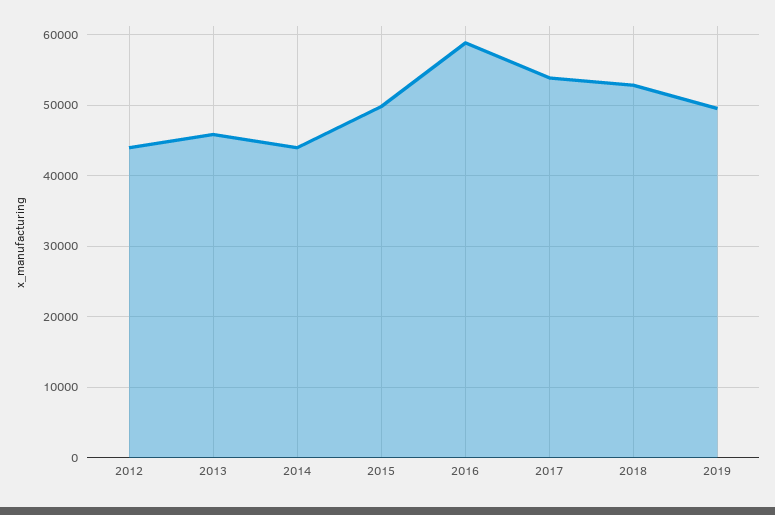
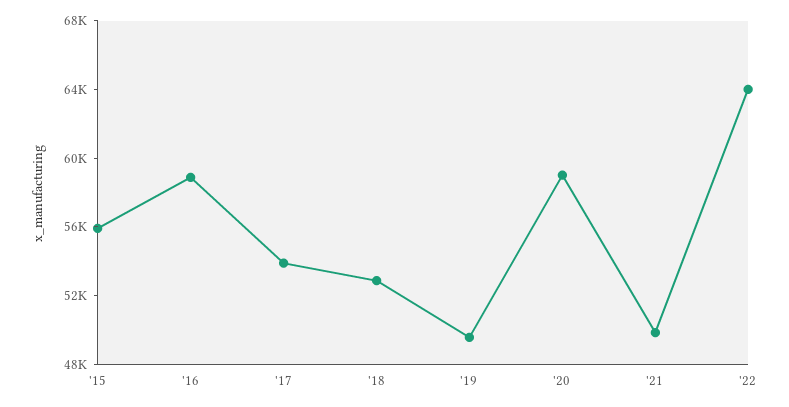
2012: 44000 -> none
2013: 46000 -> none
2014: 44000 -> none
2015: 50000 -> 56000
'20: none -> 59000
'21: none -> 50000
'22: none -> 64000

